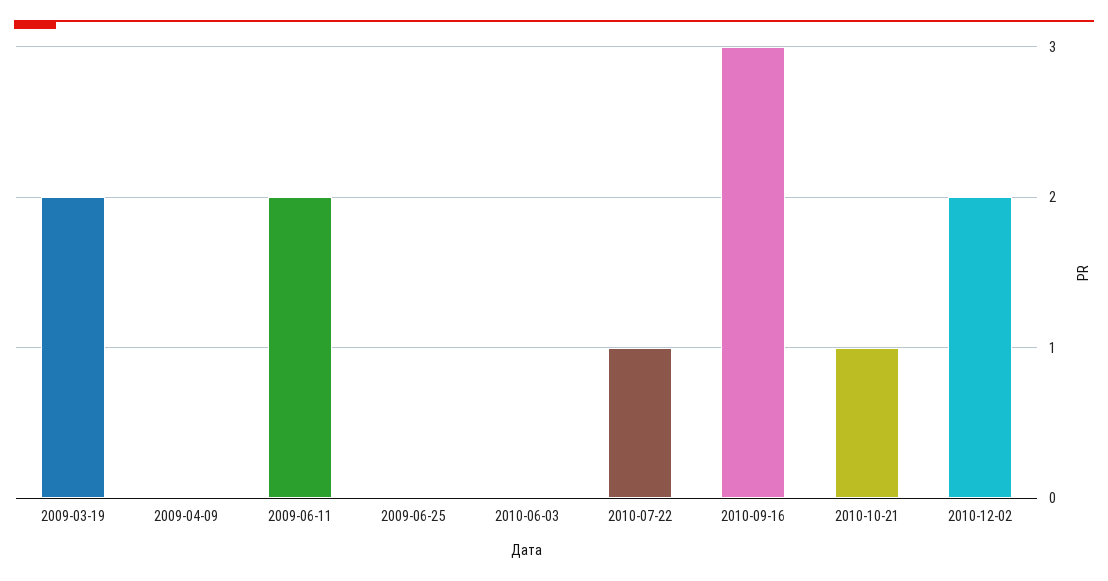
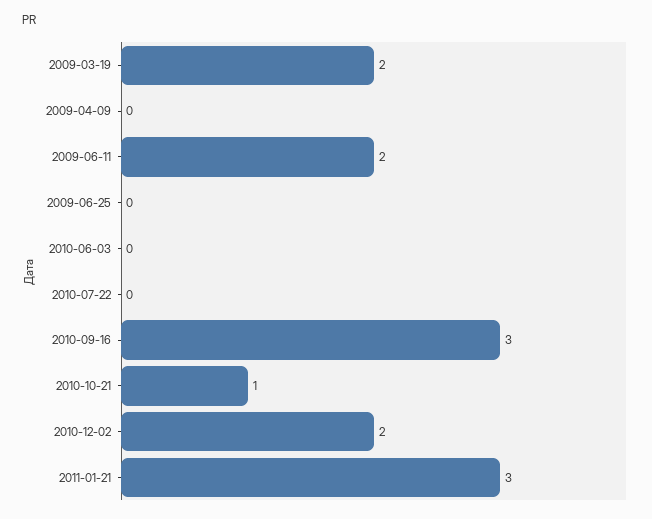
2010-07-22: 1 -> 0
2011-01-21: none -> 3

